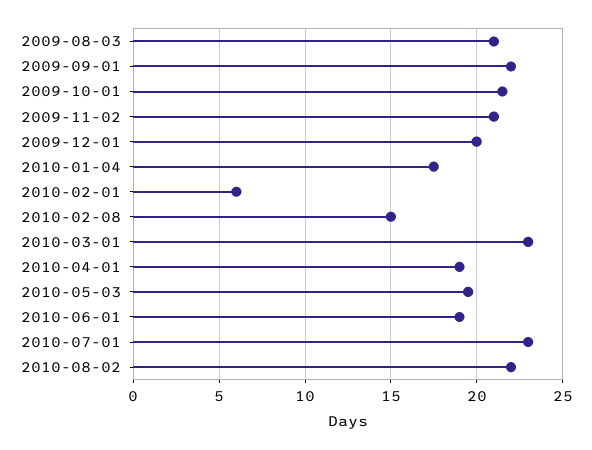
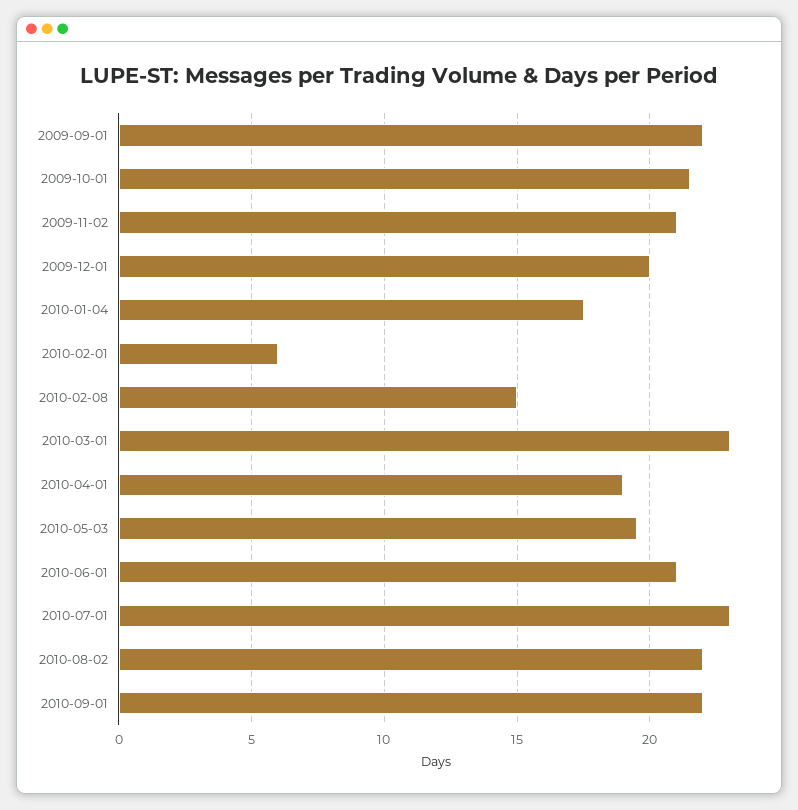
2009-08-03: 21 -> none
2010-06-01: 19 -> 21
2010-09-01: none -> 22

